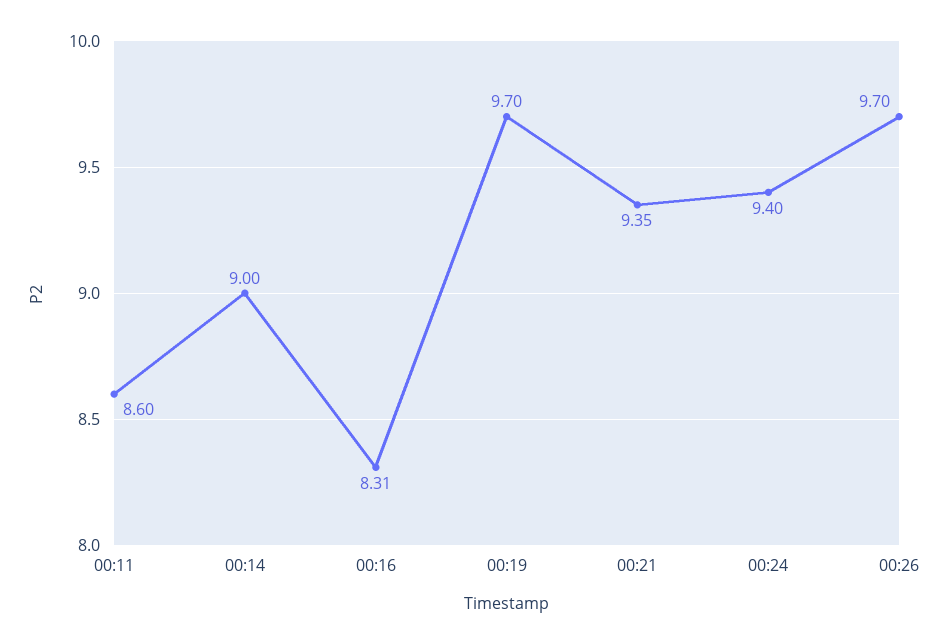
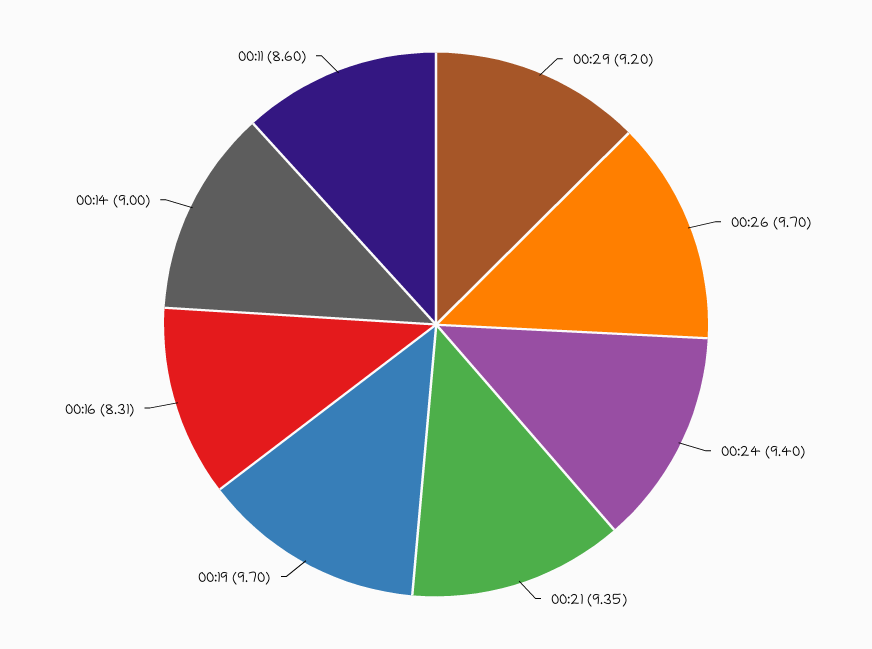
00:29: none -> 9.2

